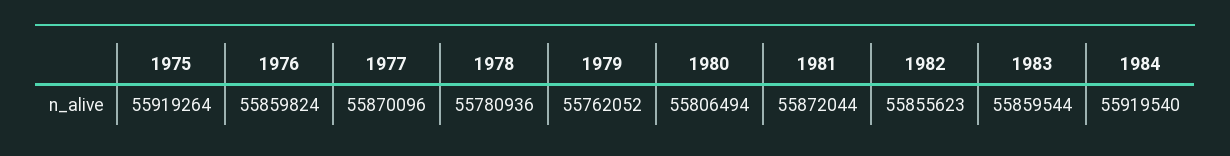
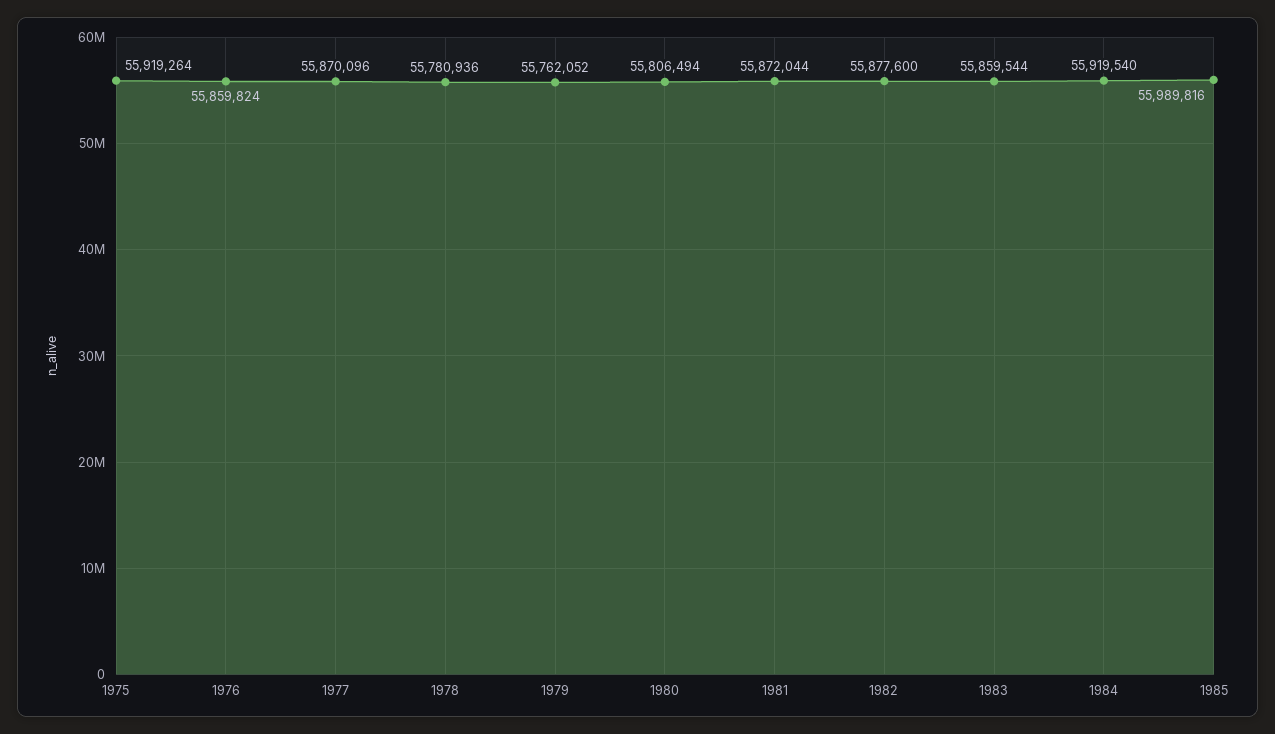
1982: 55855623 -> 55877600
1985: none -> 55989816

